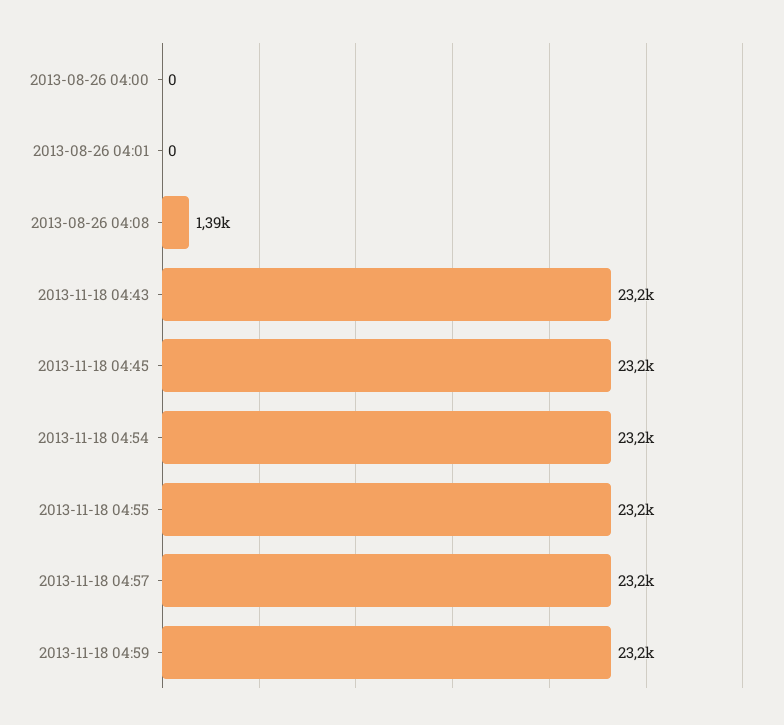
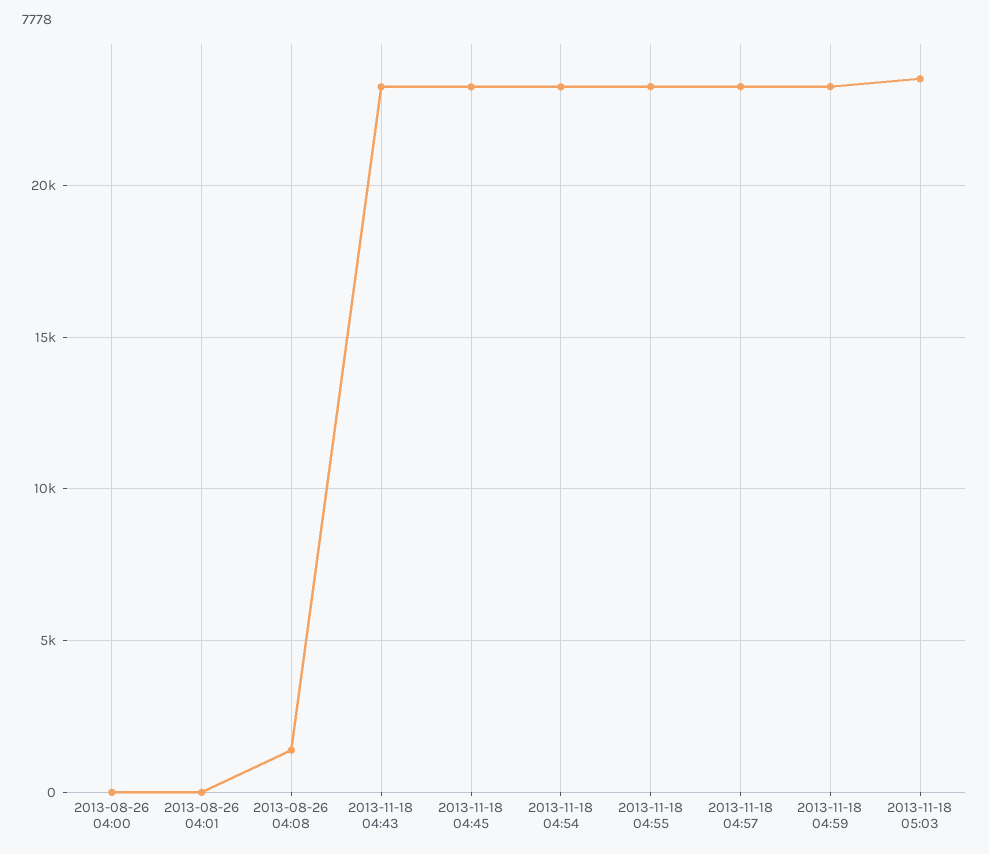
2013-11-18 05:03: none -> 23500

